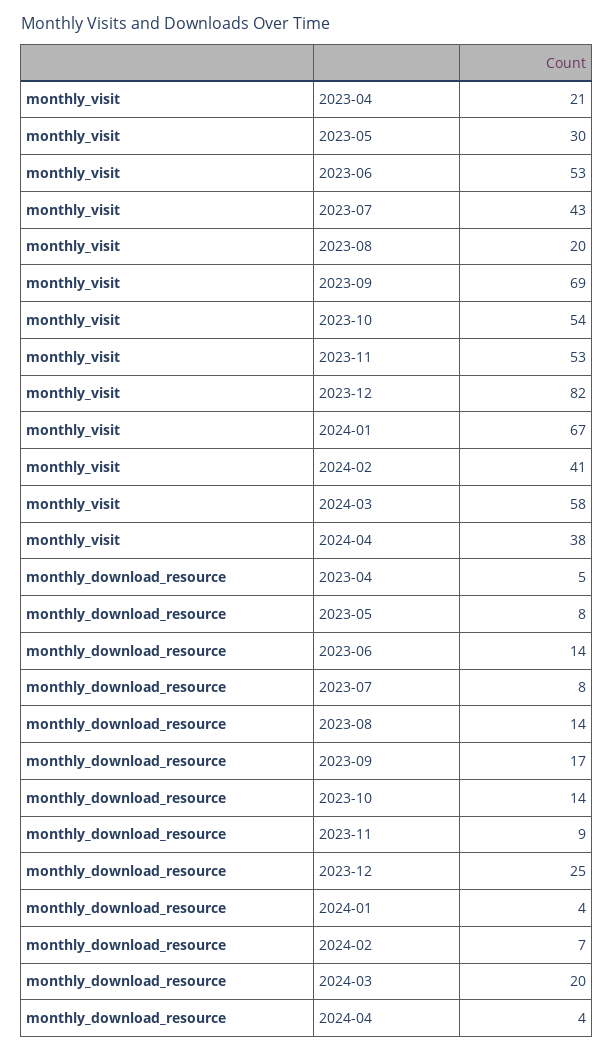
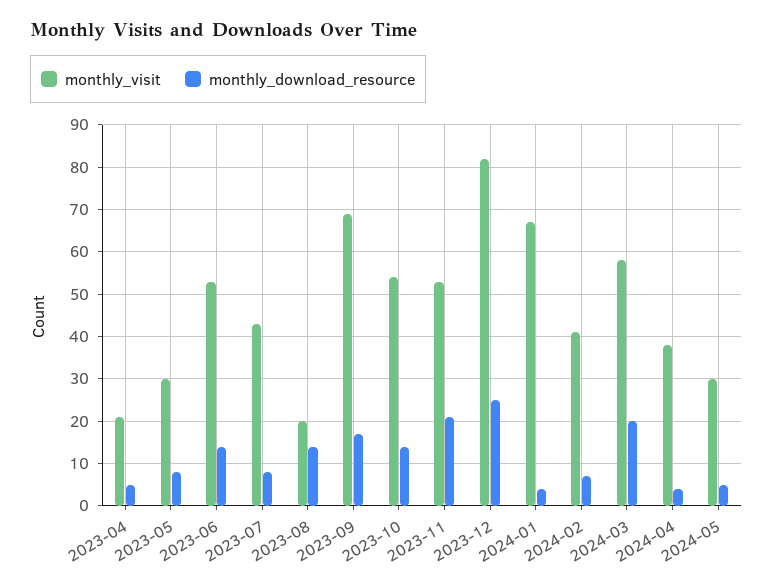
monthly_download_resource, 2023-11: 9 -> 20
monthly_visit, 2024-05: none -> 30
monthly_download_resource, 2024-05: none -> 5

